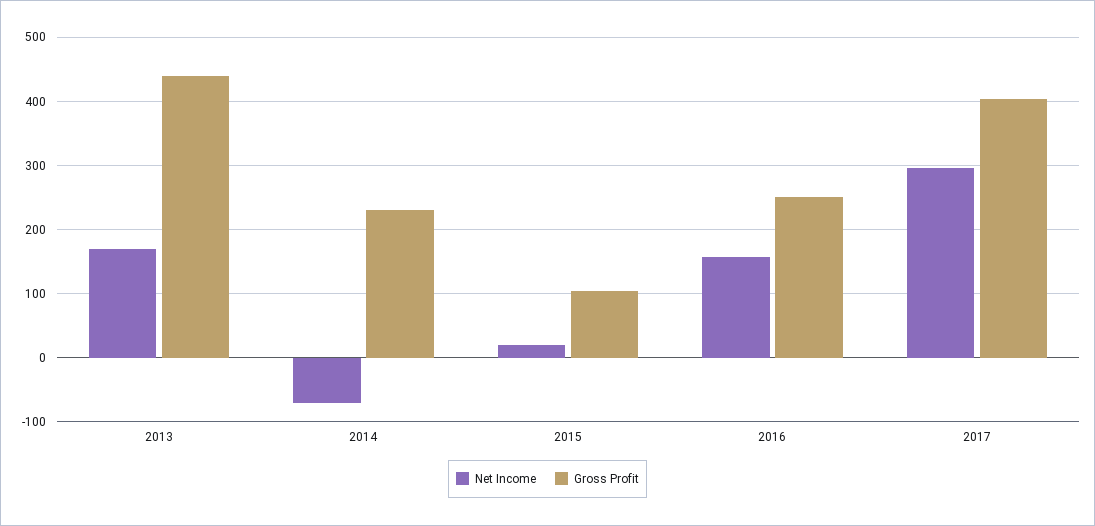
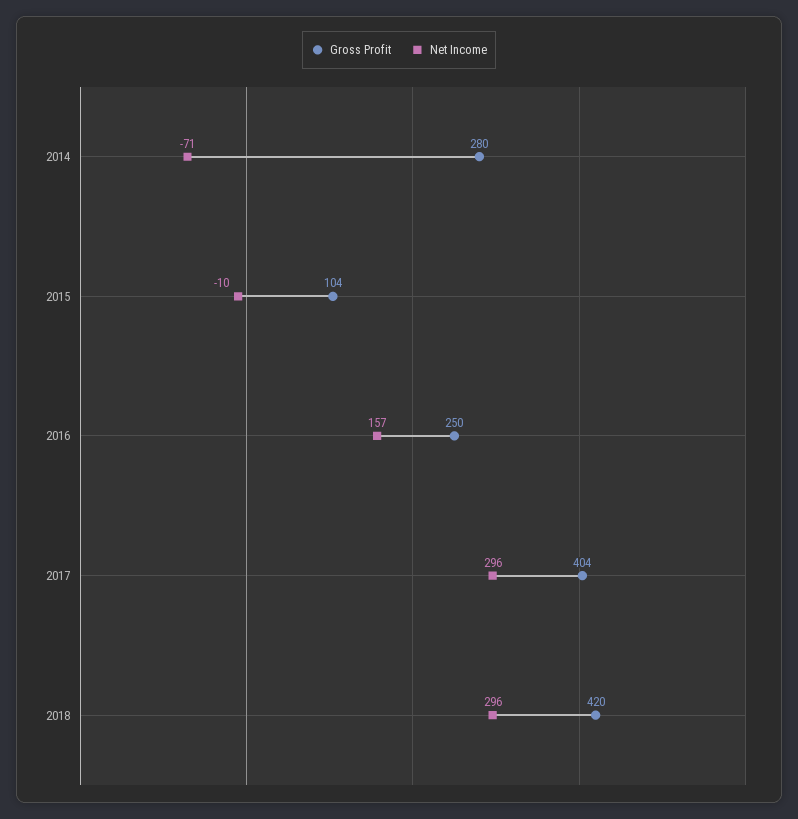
Net Income, 2013: 170 -> none
Gross Profit, 2013: 440 -> none
Gross Profit, 2014: 230 -> 280
Net Income, 2015: 20 -> -10
Gross Profit, 2018: none -> 420
Net Income, 2018: none -> 296

